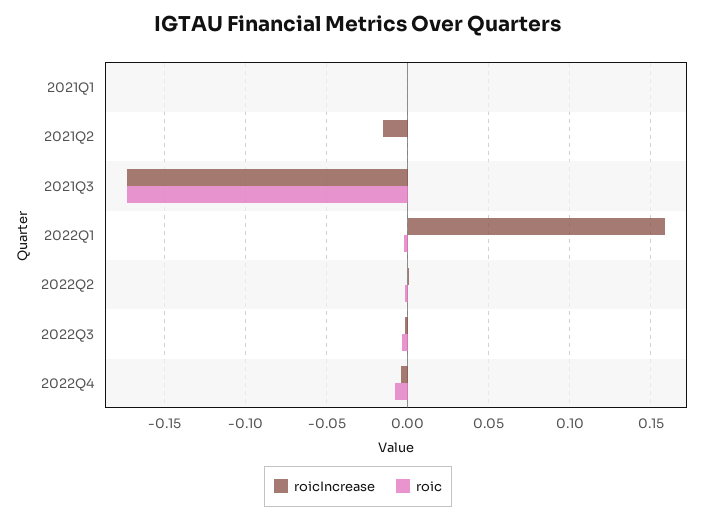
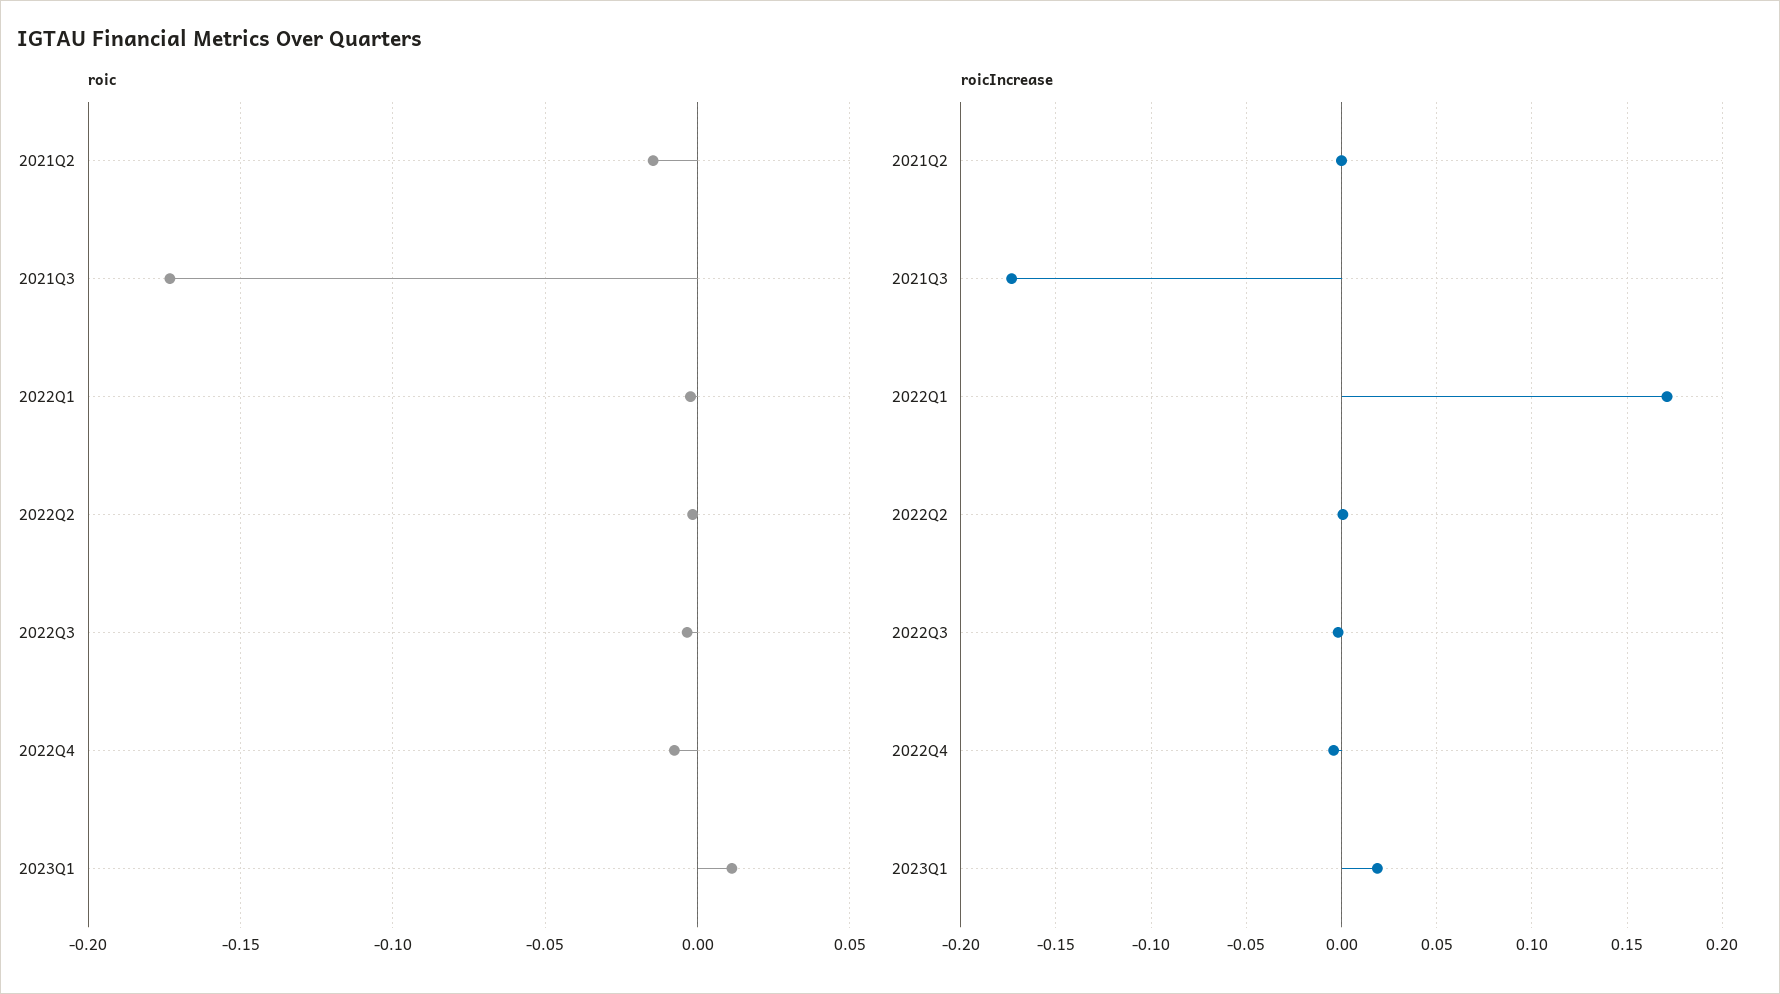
roicIncrease, 2021Q1: 0 -> none
roic, 2021Q1: 0 -> none
roicIncrease, 2021Q2: -0.015 -> 0
roic, 2021Q2: 0 -> -0.015
roicIncrease, 2022Q1: 0.16 -> 0.17
roic, 2023Q1: none -> 0.01
roicIncrease, 2023Q1: none -> 0.02

